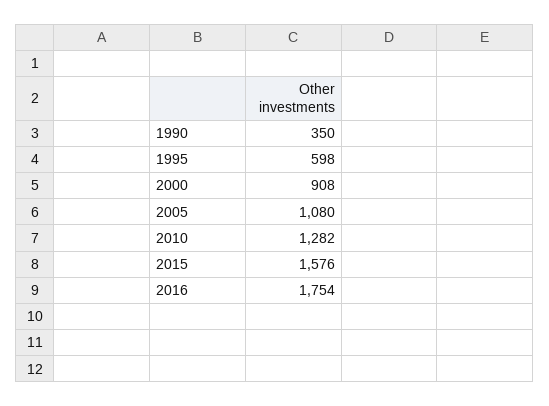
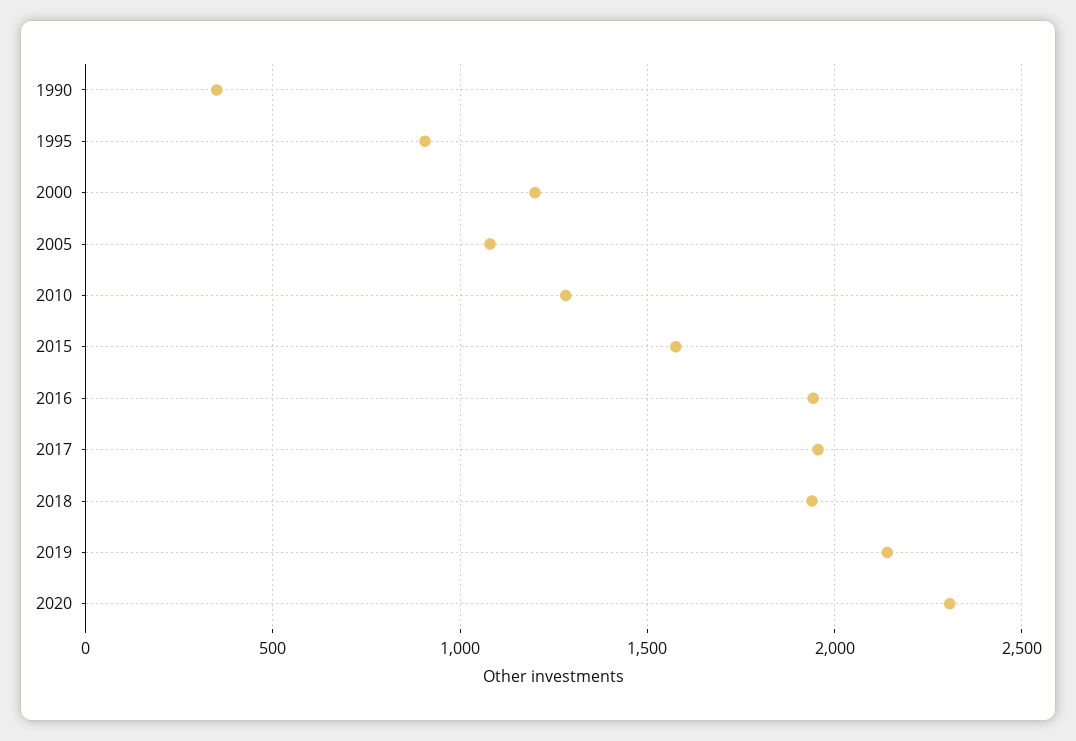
1995: 598 -> 900
2000: 908 -> 1200
2016: 1754 -> 1950
2017: none -> 1950
2018: none -> 1950
2019: none -> 2150
2020: none -> 2300

